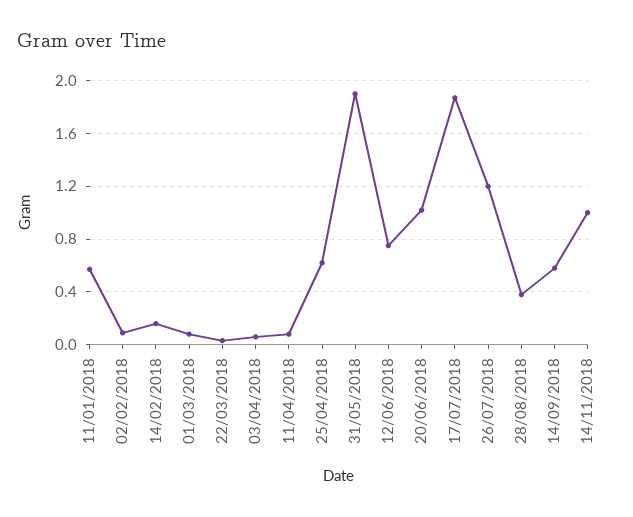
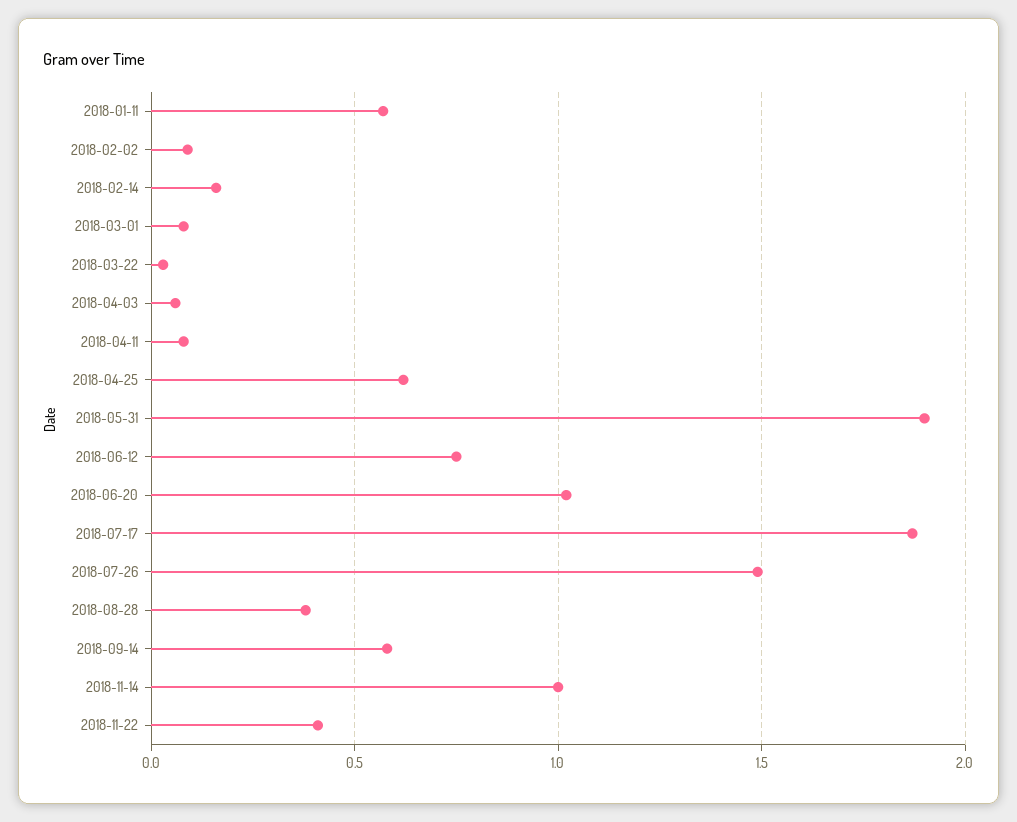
26/07/2018: 1.2 -> 1.5
2018-11-22: none -> 0.4

